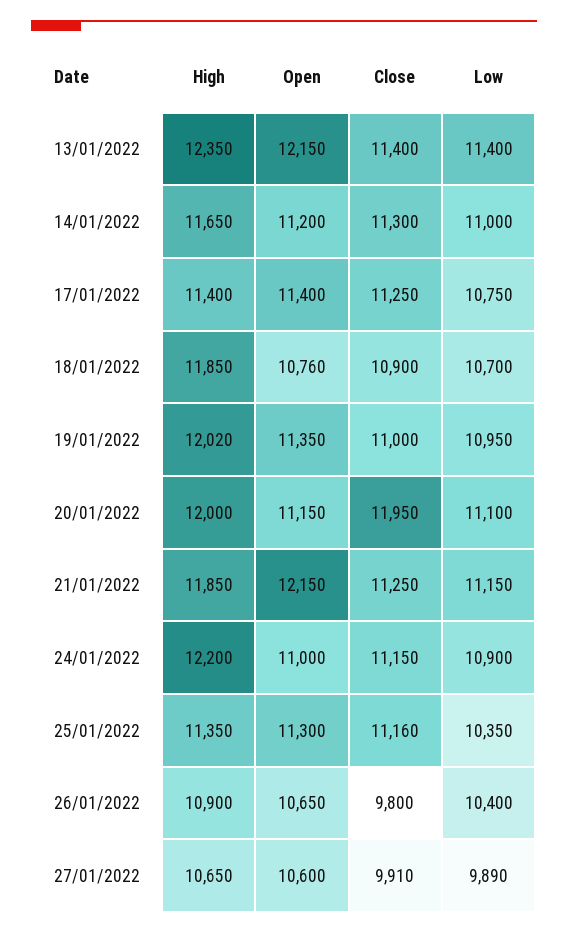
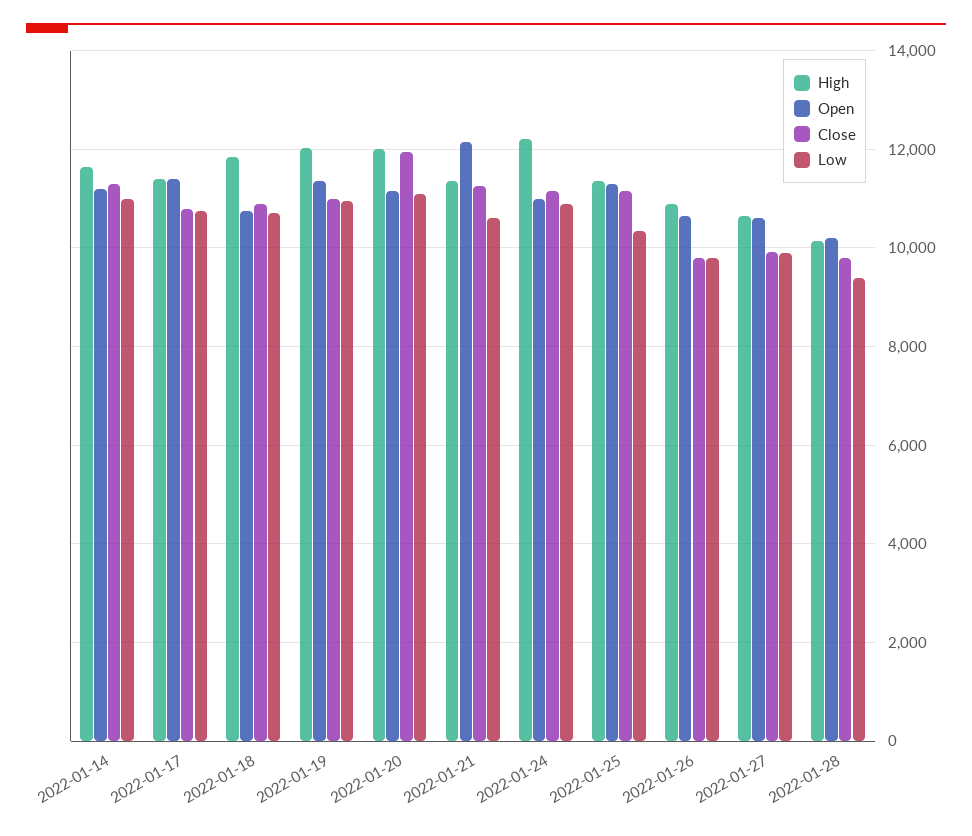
High, 13/01/2022: 12350 -> none
Open, 13/01/2022: 12150 -> none
Close, 13/01/2022: 11400 -> none
Low, 13/01/2022: 11400 -> none
Close, 17/01/2022: 11250 -> 10800
High, 21/01/2022: 11850 -> 11400
Low, 21/01/2022: 11150 -> 10600
Low, 26/01/2022: 10400 -> 9800
High, 2022-01-28: none -> 10200
Open, 2022-01-28: none -> 10200
Close, 2022-01-28: none -> 9800
Low, 2022-01-28: none -> 9400

